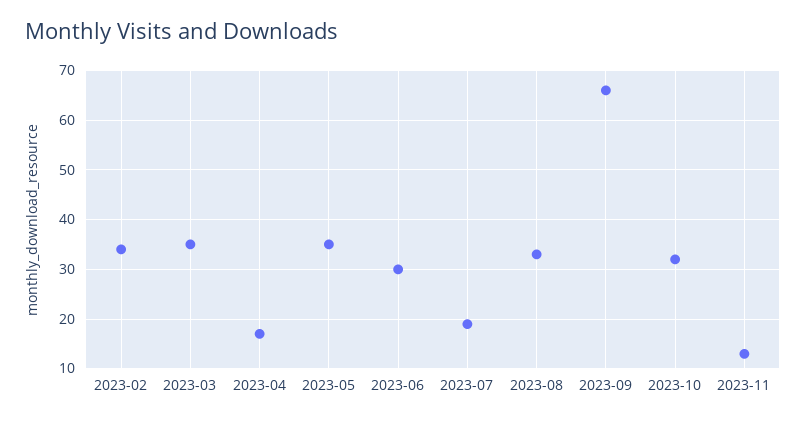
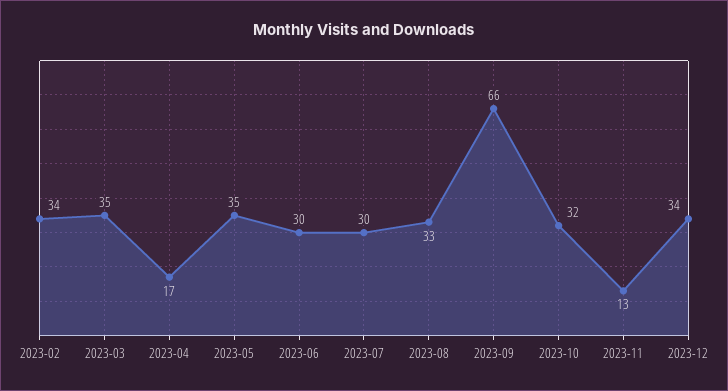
2023-07: 20 -> 30
2023-12: none -> 34

